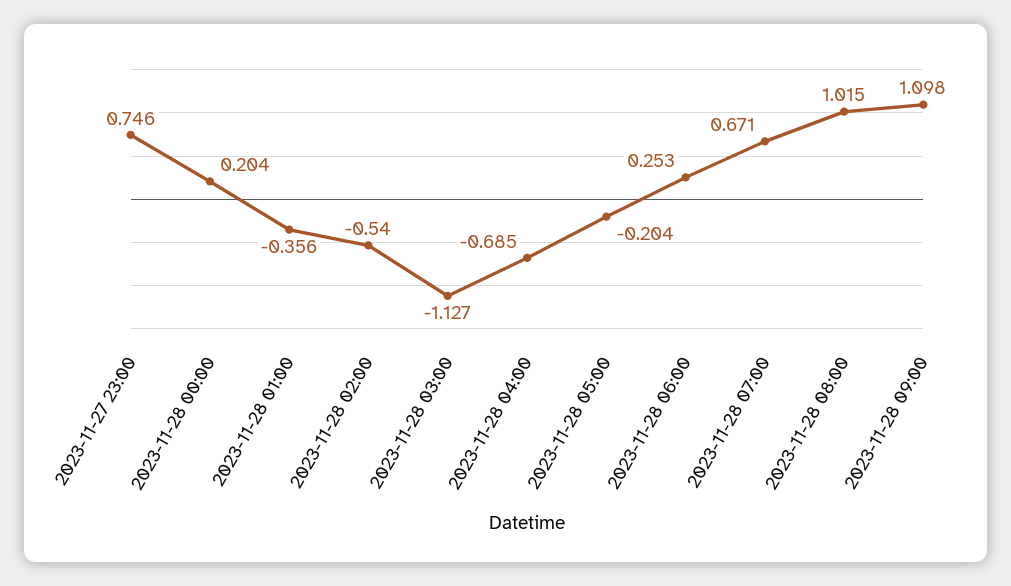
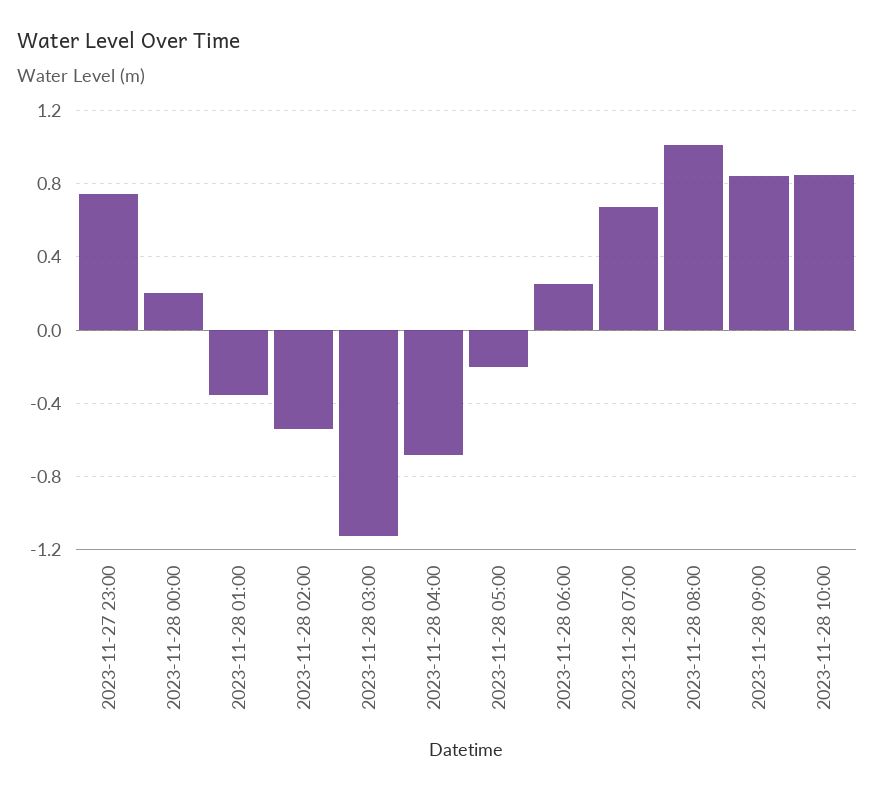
2023-11-28 09:00: 1.098 -> 0.85
2023-11-28 10:00: none -> 0.85

